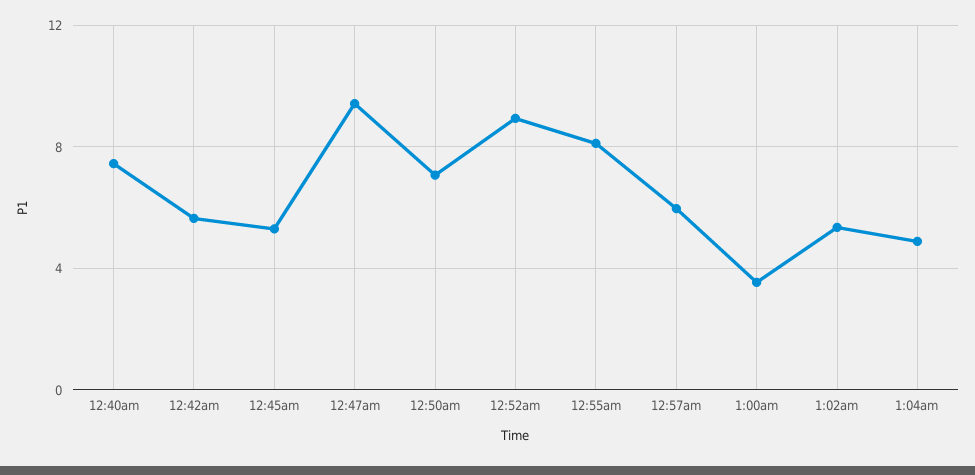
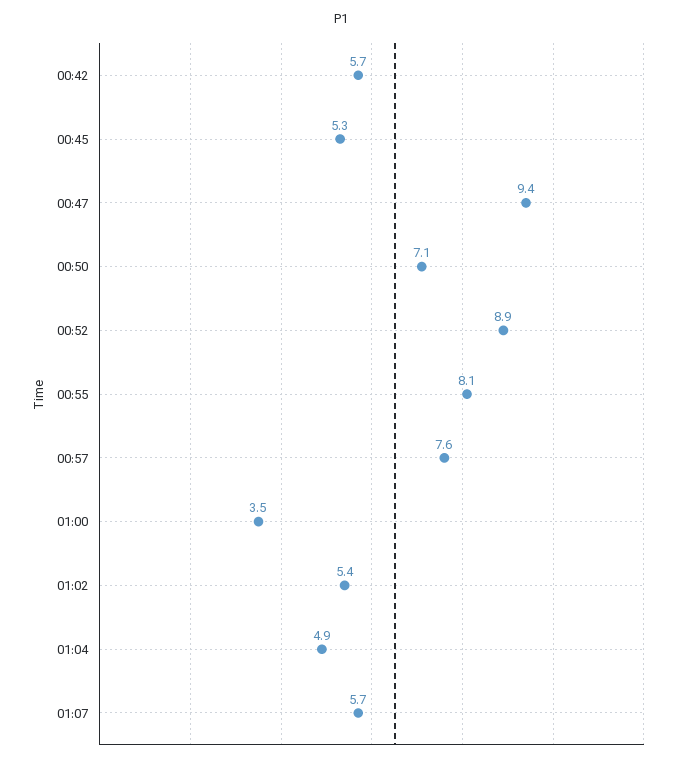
12:40am: 7.5 -> none
12:57am: 6 -> 7.6
01:07: none -> 5.7

